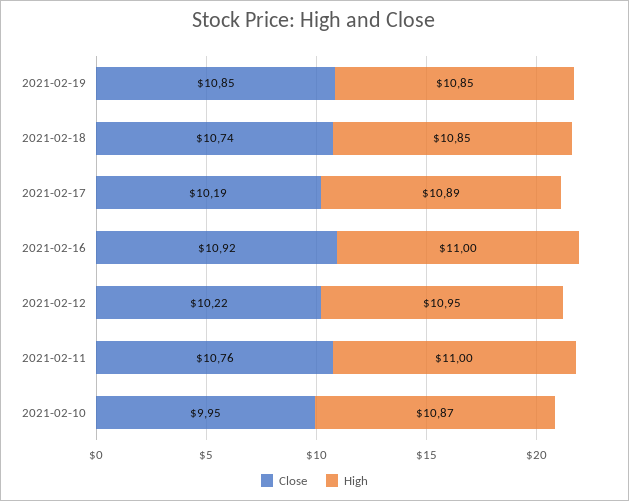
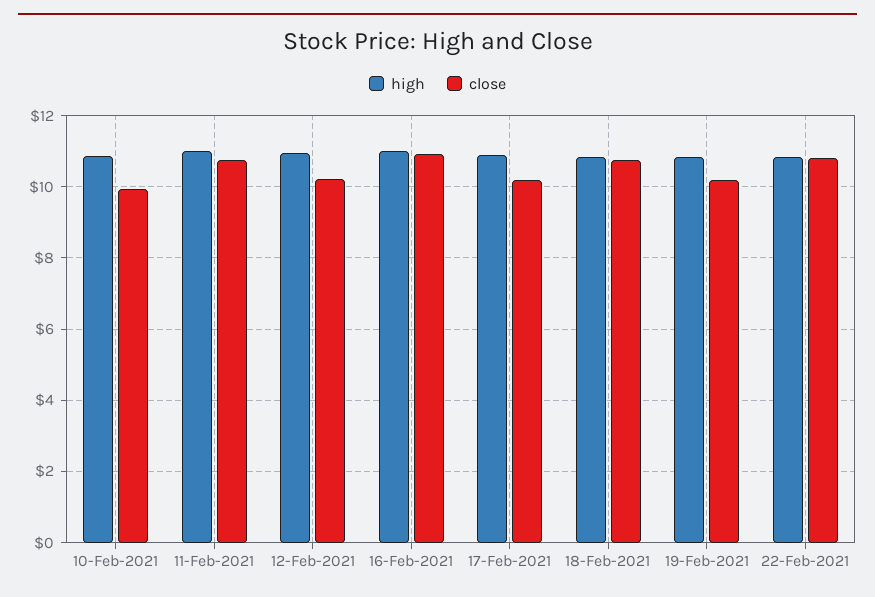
Close, 2021-02-19: 10.85 -> 10.2
High, 22-Feb-2021: none -> 10.8
Close, 22-Feb-2021: none -> 10.8

